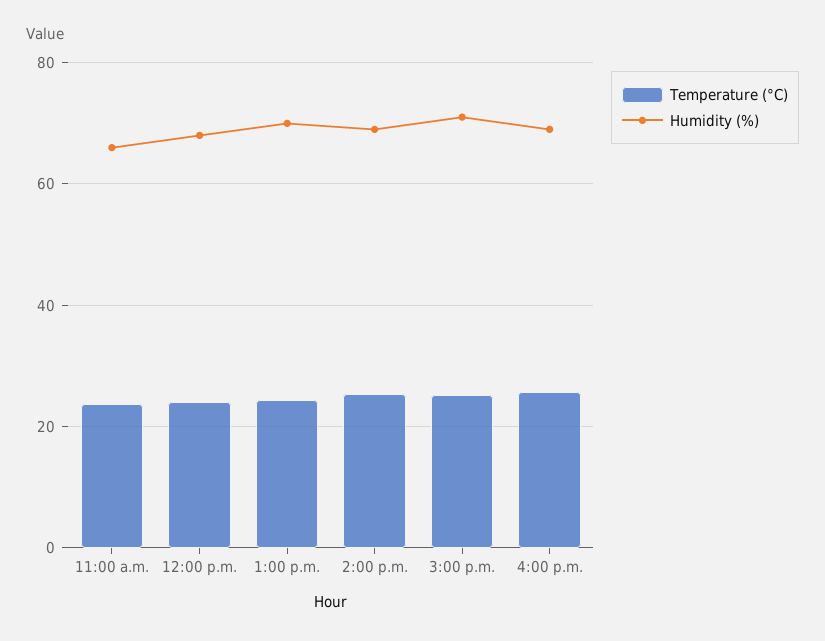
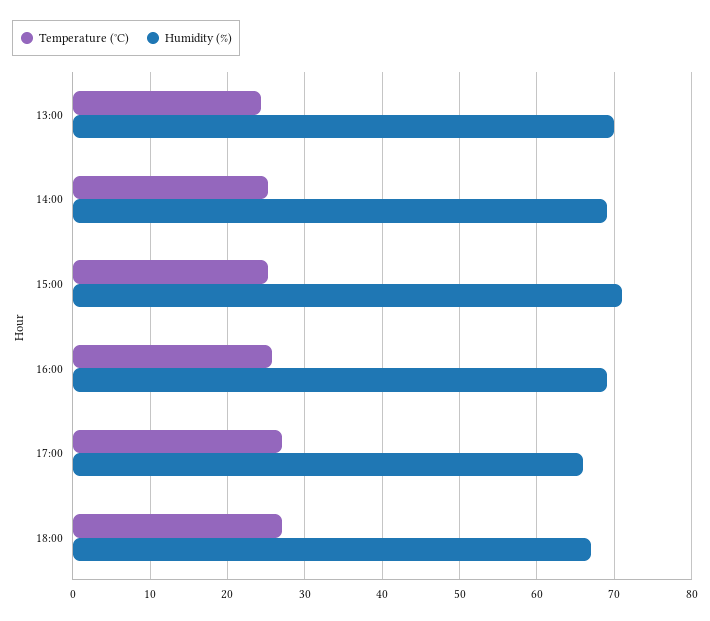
Temperature (°C), 11:00 a.m.: 24 -> none
Humidity (%), 11:00 a.m.: 66 -> none
Temperature (°C), 12:00 p.m.: 24 -> none
Humidity (%), 12:00 p.m.: 68 -> none
Temperature (°C), 17:00: none -> 27
Humidity (%), 17:00: none -> 66
Temperature (°C), 18:00: none -> 27
Humidity (%), 18:00: none -> 67

